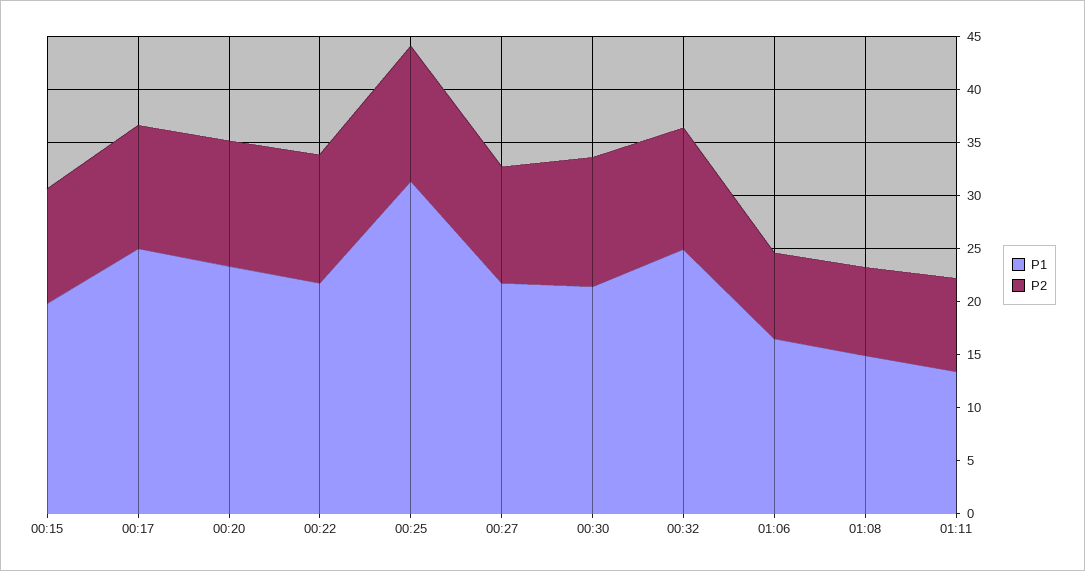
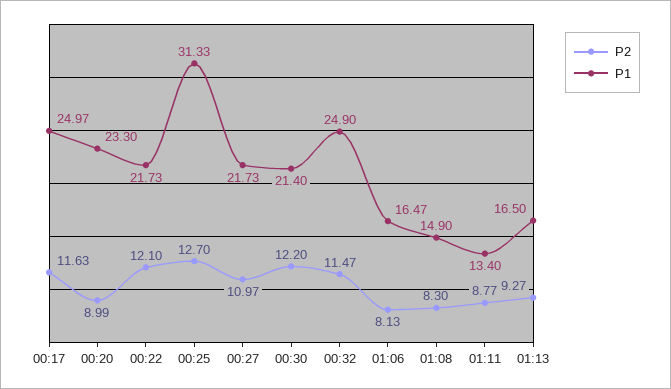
P1, 00:15: 20 -> none
P2, 00:15: 11 -> none
P2, 00:20: 12 -> 8.99
P2, 01:13: none -> 9.27
P1, 01:13: none -> 16.5

